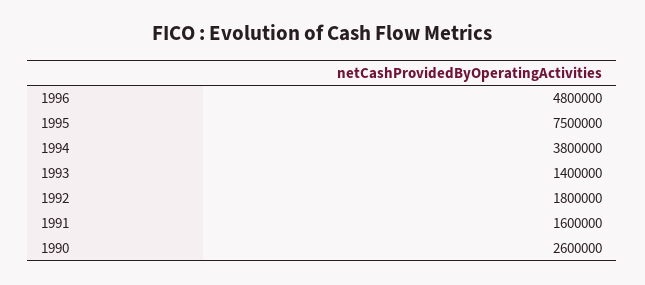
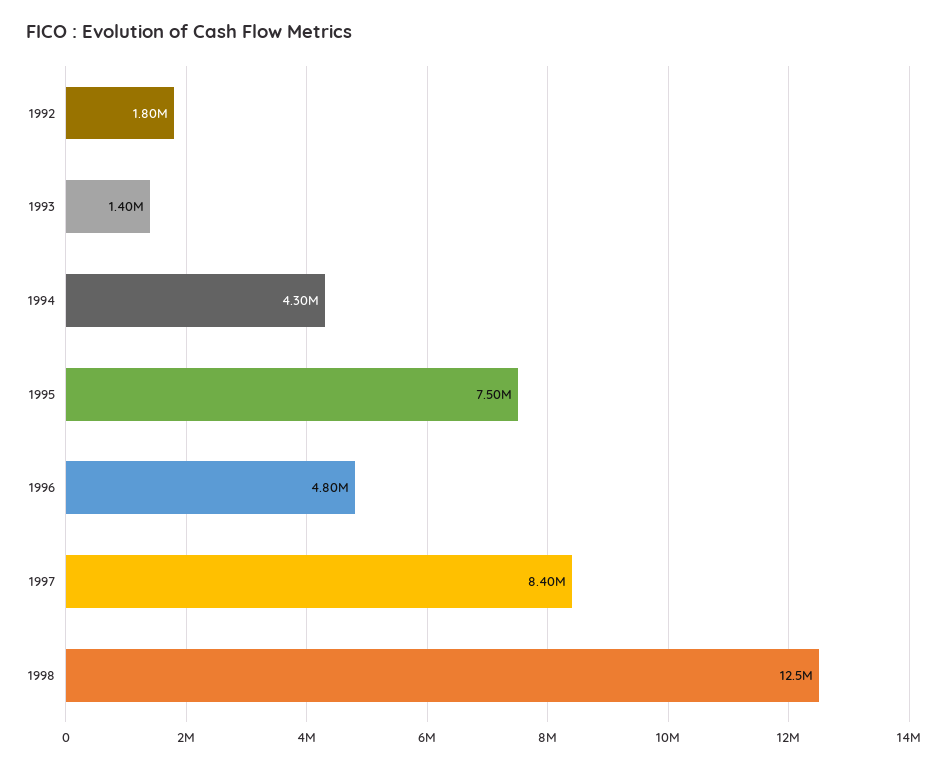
1994: 3800000 -> 4300000
1991: 1600000 -> none
1990: 2600000 -> none
1997: none -> 8400000
1998: none -> 12500000

